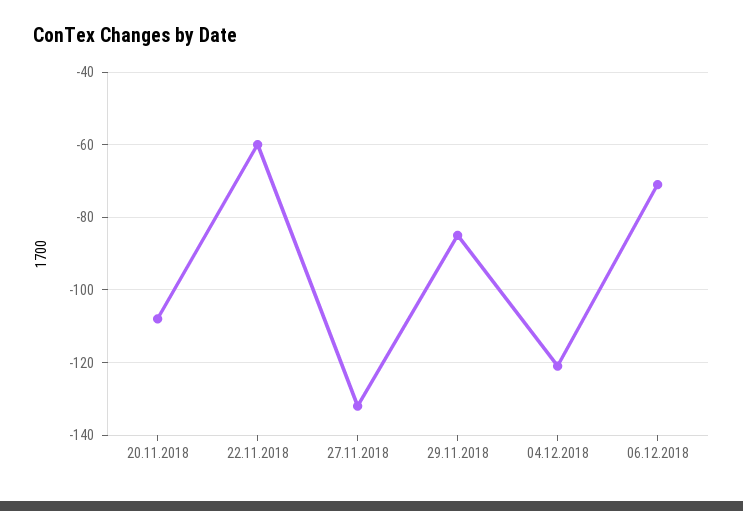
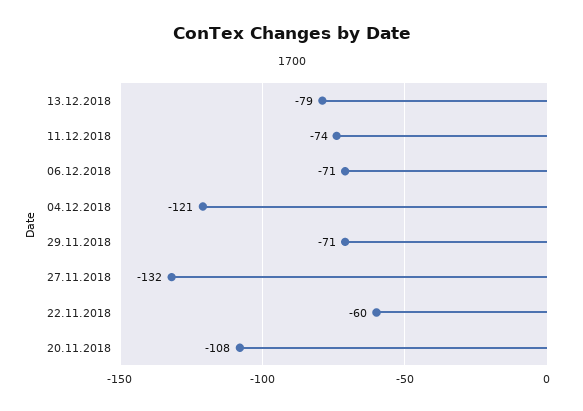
29.11.2018: -85 -> -71
13.12.2018: none -> -79
11.12.2018: none -> -74

